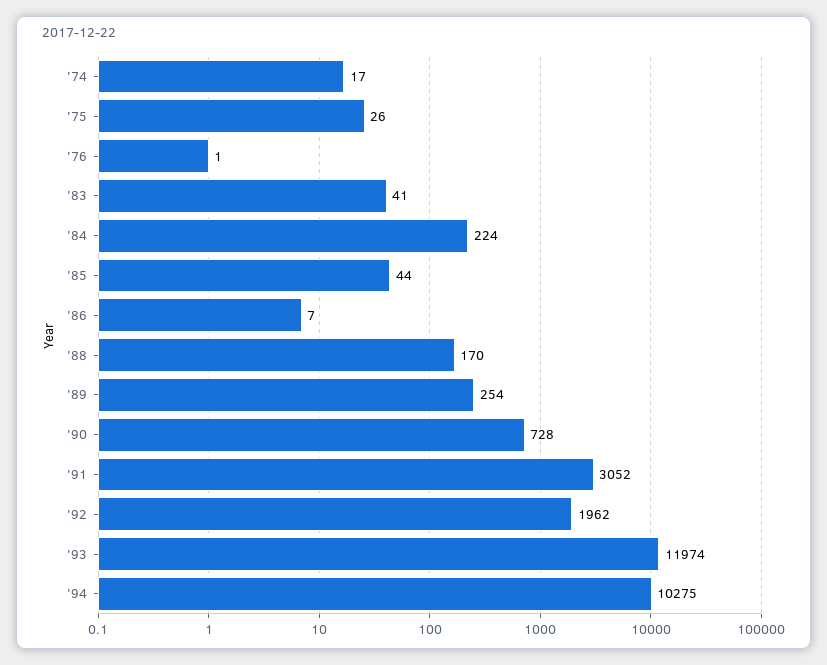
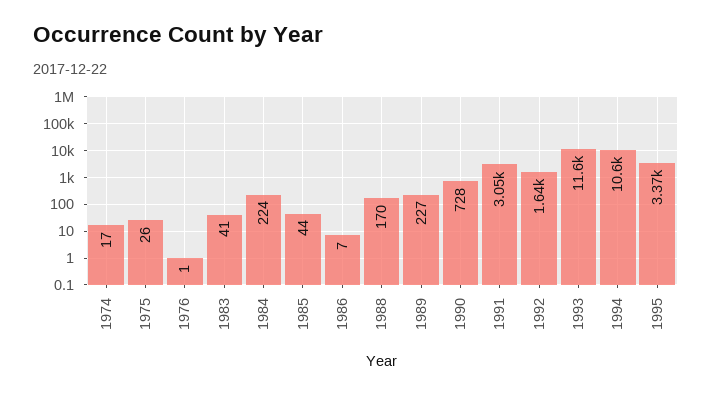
'89: 254 -> 227
'92: 1962 -> 1640
'93: 11974 -> 11600
'94: 10275 -> 10600
1995: none -> 3370

